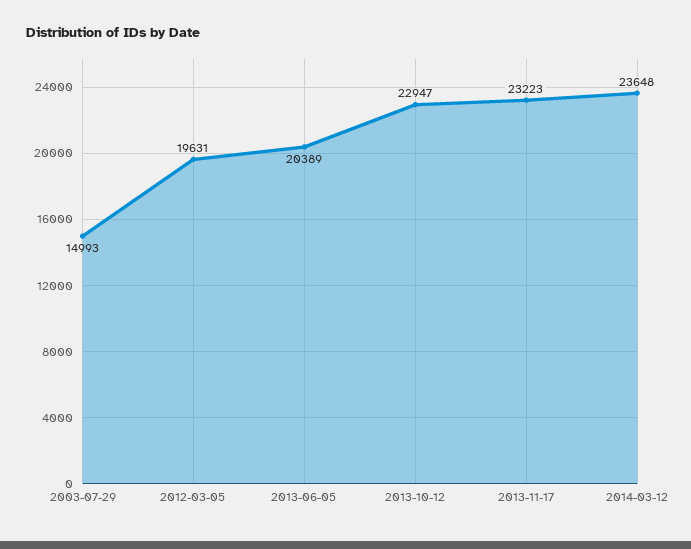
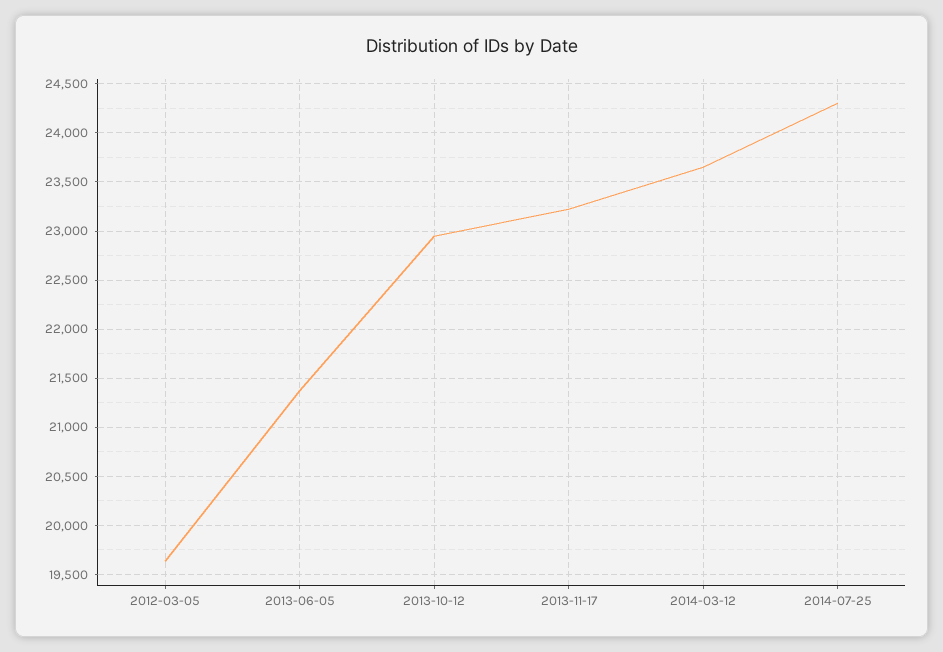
2003-07-29: 14993 -> none
2013-06-05: 20389 -> 21400
2014-07-25: none -> 24300

